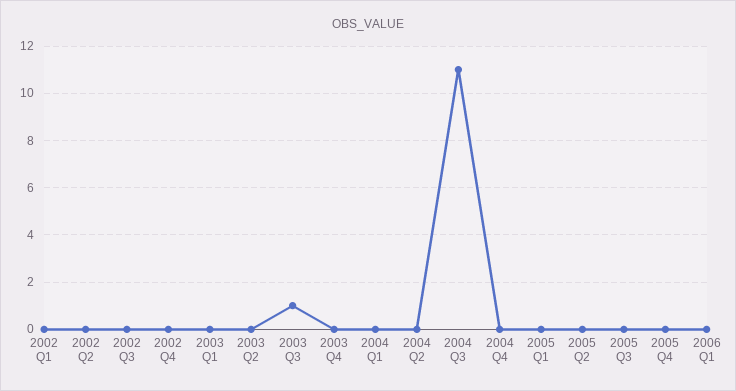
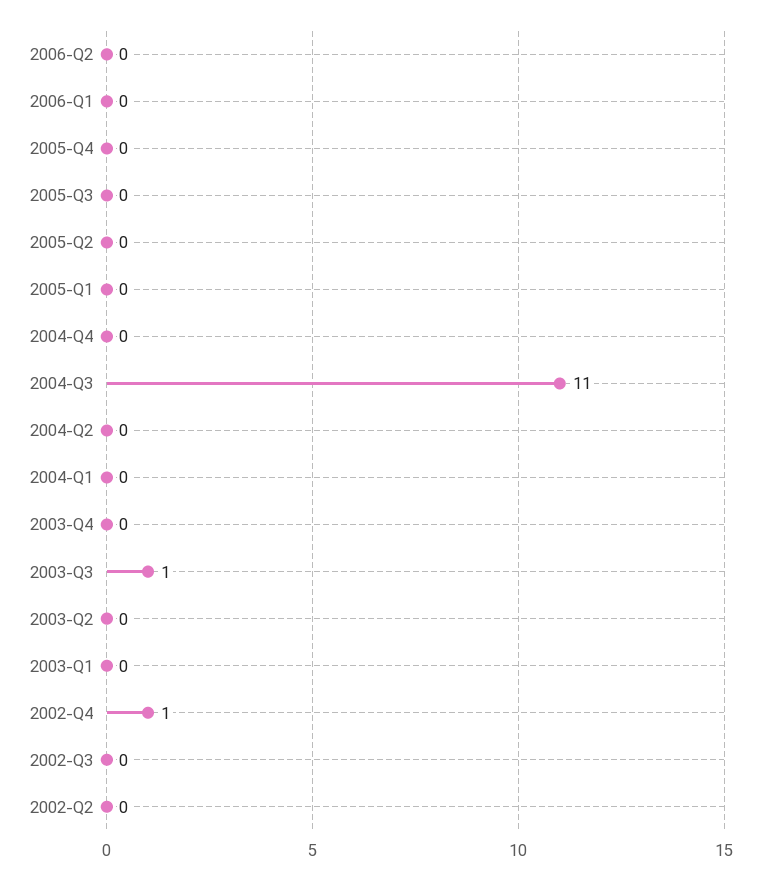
2002 Q1: 0 -> none
2002 Q4: 0 -> 1
2006-Q2: none -> 0

